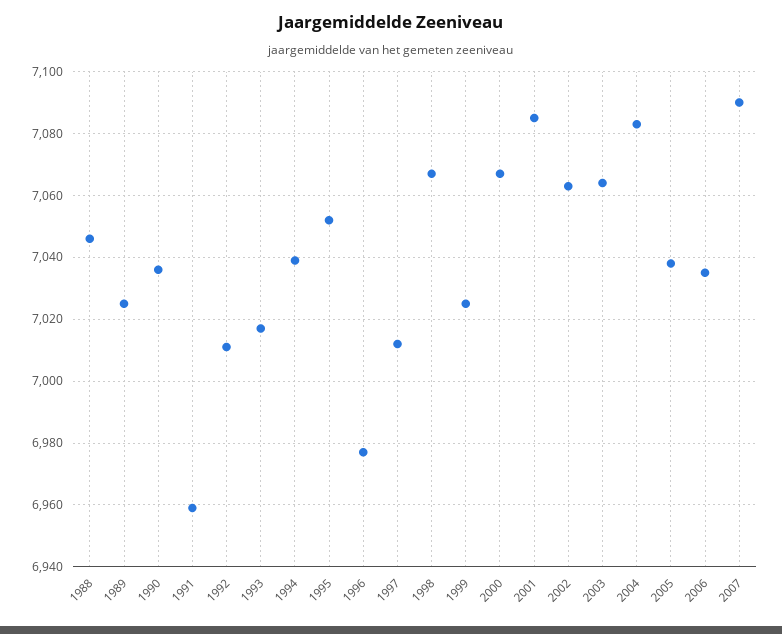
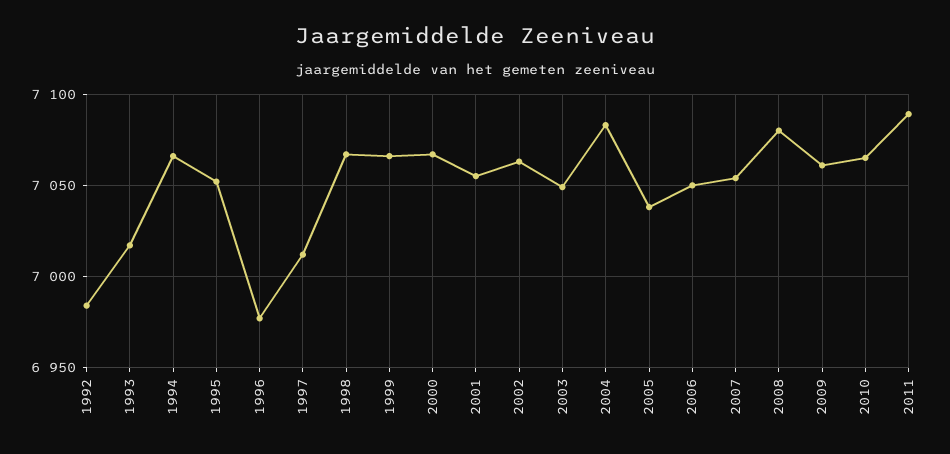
1988: 7045 -> none
1989: 7025 -> none
1990: 7035 -> none
1991: 6960 -> none
1992: 7010 -> 6985
1994: 7040 -> 7065
1999: 7025 -> 7065
2001: 7085 -> 7055
2003: 7065 -> 7050
2006: 7035 -> 7050
2007: 7090 -> 7055
2008: none -> 7080
2009: none -> 7060
2010: none -> 7065
2011: none -> 7090

